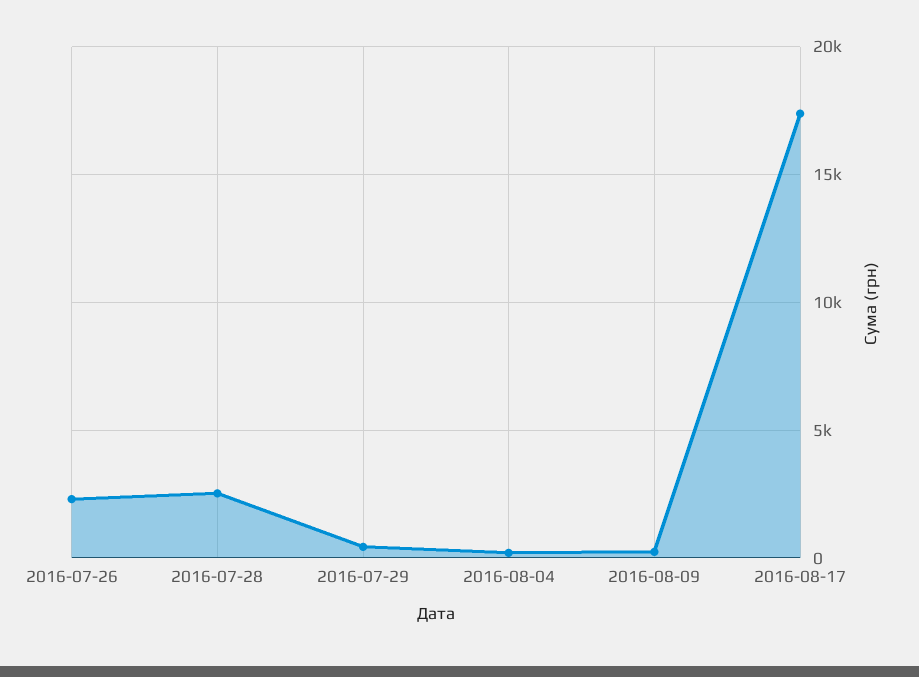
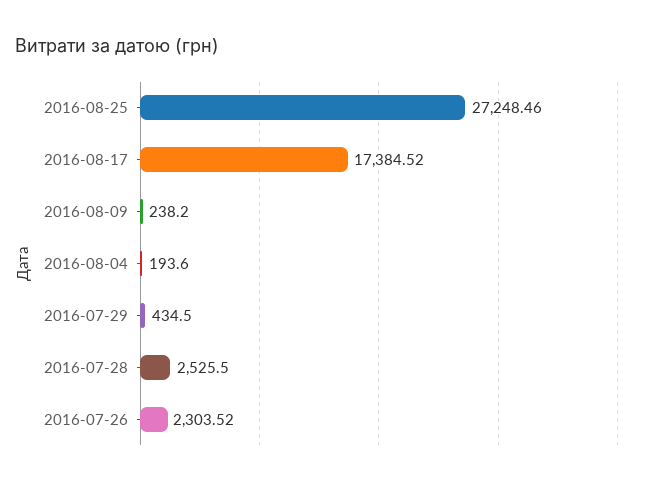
2016-08-25: none -> 27248.46

